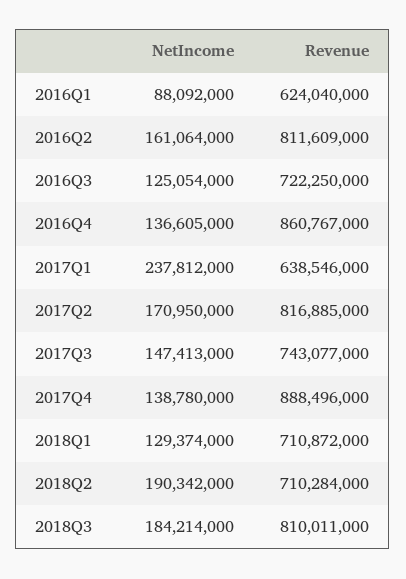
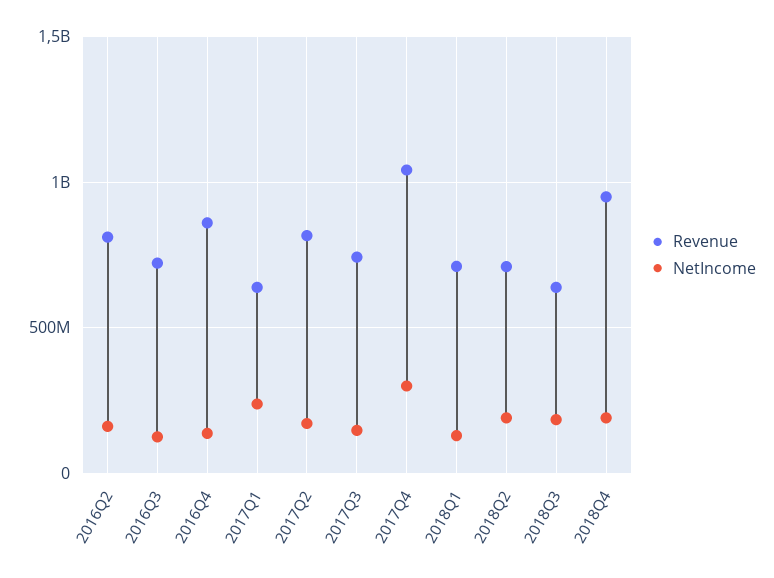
NetIncome, 2016Q1: 88092000 -> none
Revenue, 2016Q1: 624040000 -> none
NetIncome, 2017Q4: 138780000 -> 300000000
Revenue, 2017Q4: 888496000 -> 1050000000
Revenue, 2018Q3: 810011000 -> 650000000
Revenue, 2018Q4: none -> 950000000
NetIncome, 2018Q4: none -> 200000000

